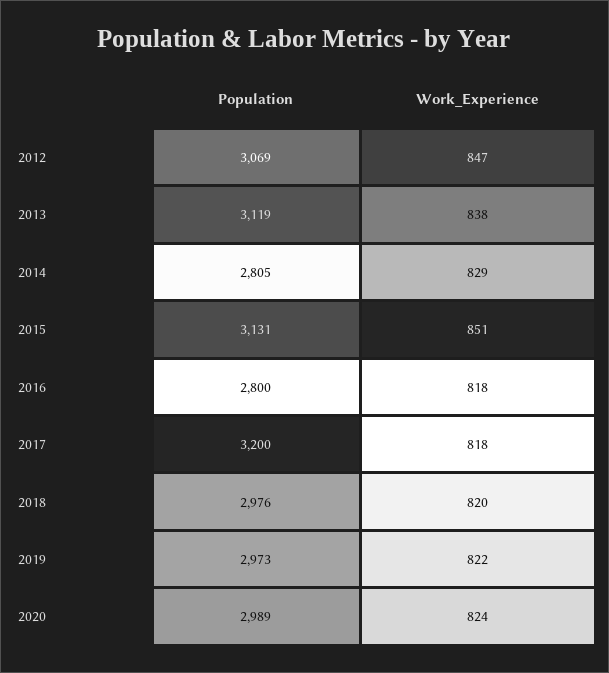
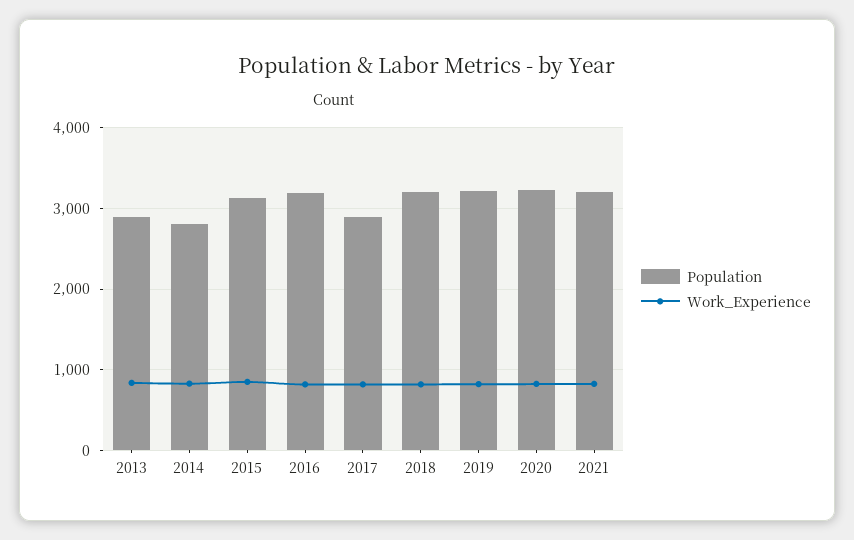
Population, 2012: 3069 -> none
Work_Experience, 2012: 847 -> none
Population, 2013: 3119 -> 2900
Population, 2016: 2800 -> 3200
Population, 2017: 3200 -> 2900
Population, 2018: 2976 -> 3200
Population, 2019: 2973 -> 3200
Population, 2020: 2989 -> 3200
Population, 2021: none -> 3200
Work_Experience, 2021: none -> 800

